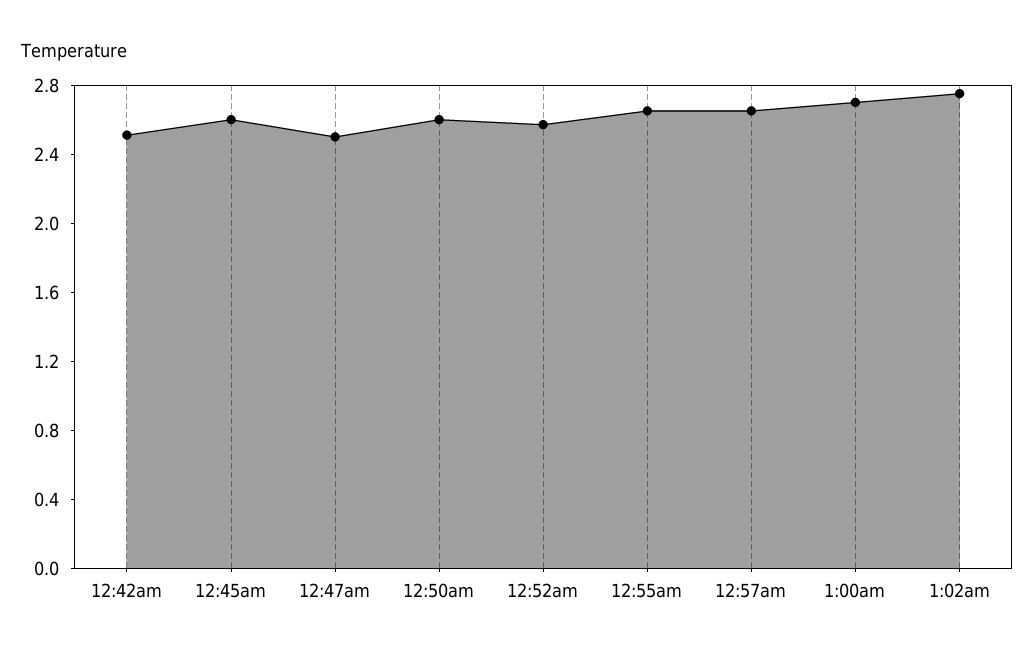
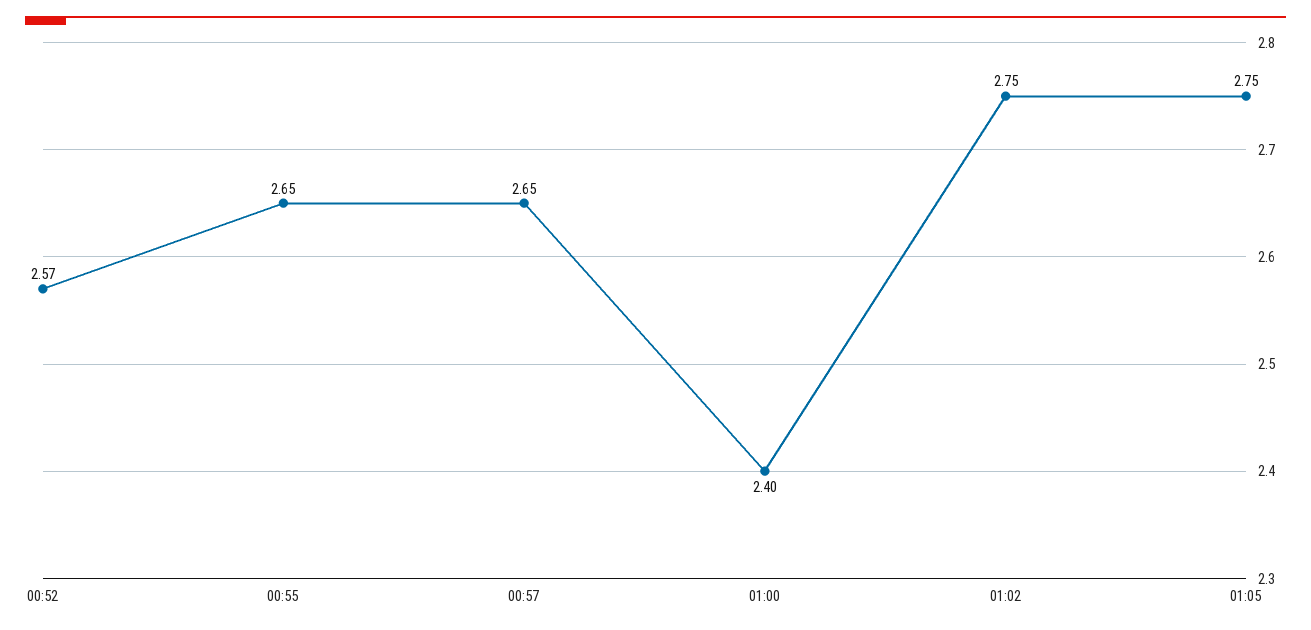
12:42am: 2.5 -> none
12:45am: 2.6 -> none
12:47am: 2.5 -> none
12:50am: 2.6 -> none
1:00am: 2.7 -> 2.4
01:05: none -> 2.75

